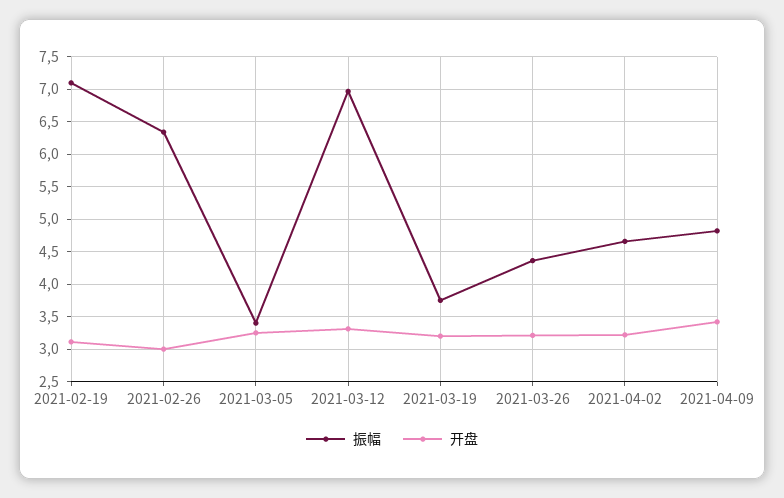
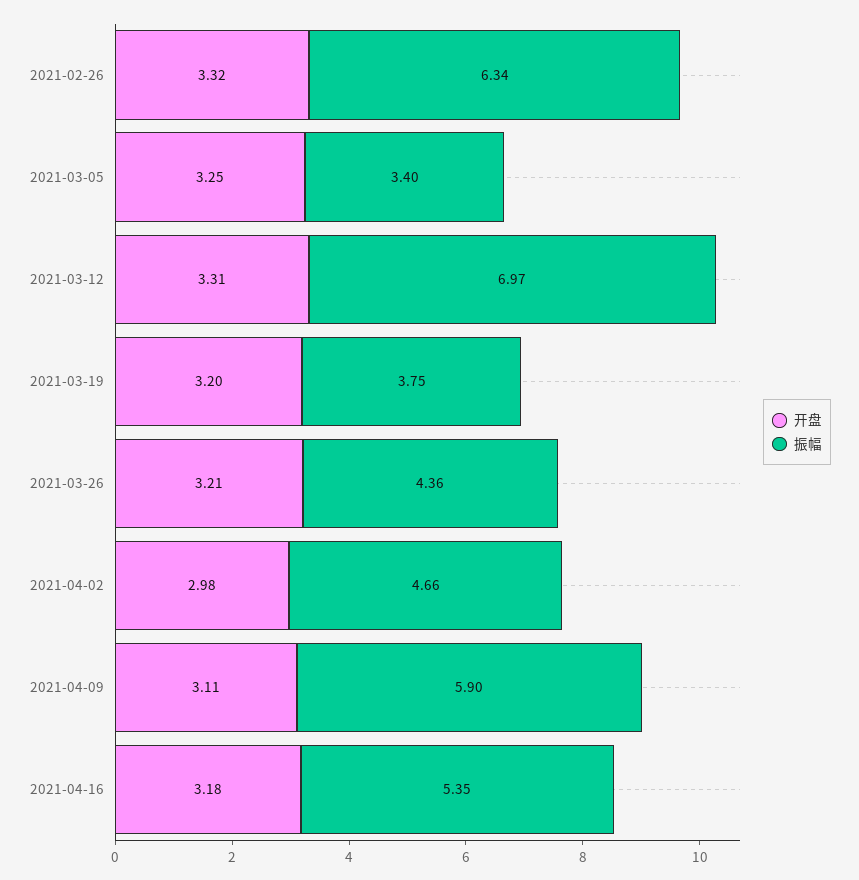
振幅, 2021-02-19: 7.1 -> none
开盘, 2021-02-19: 3.1 -> none
开盘, 2021-02-26: 3 -> 3.32
开盘, 2021-04-02: 3.2 -> 2.98
振幅, 2021-04-09: 4.8 -> 5.9
开盘, 2021-04-09: 3.4 -> 3.11
开盘, 2021-04-16: none -> 3.18
振幅, 2021-04-16: none -> 5.35

